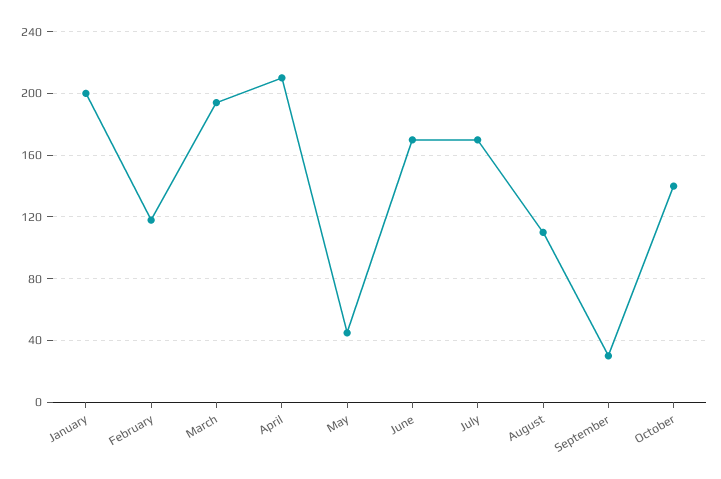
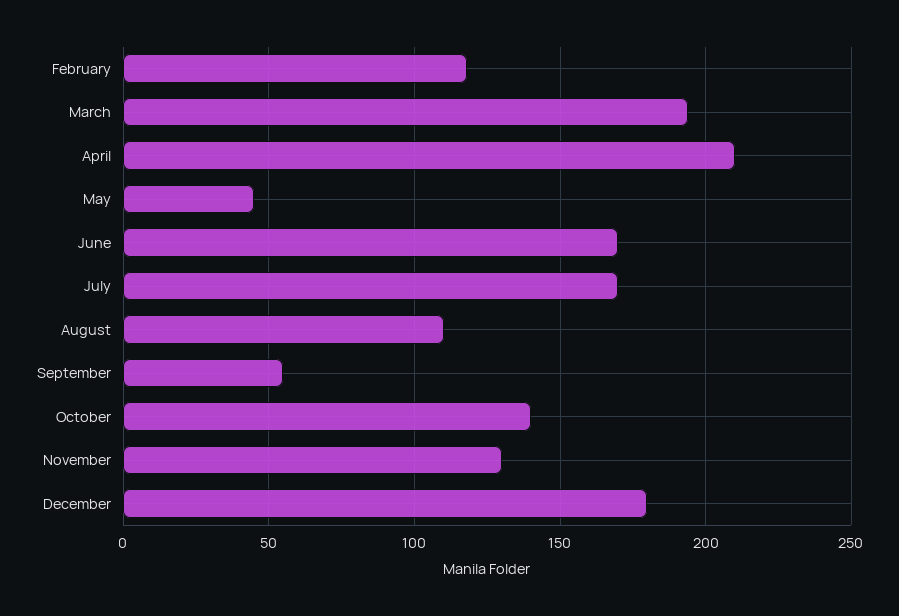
January: 200 -> none
September: 30 -> 55
November: none -> 130
December: none -> 180

